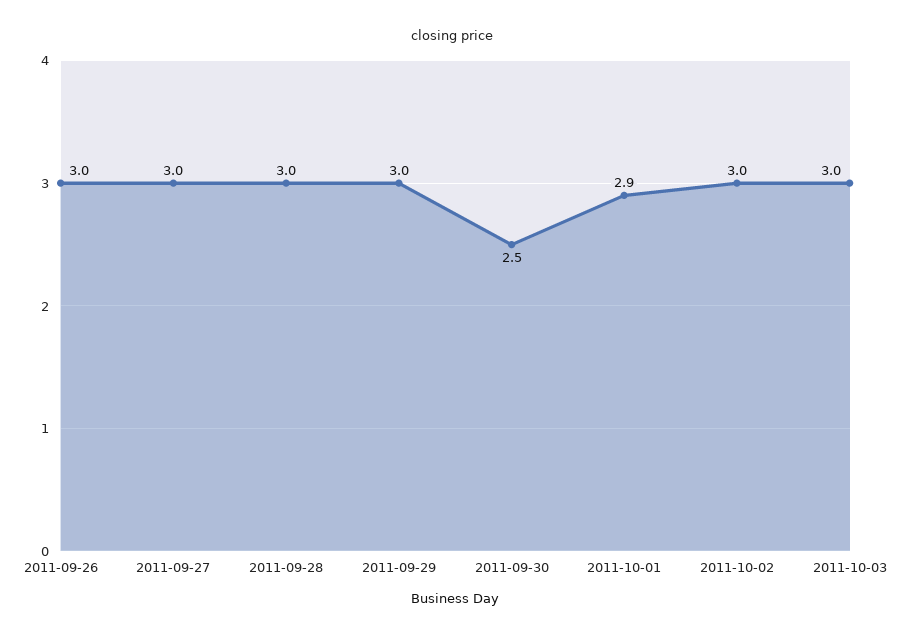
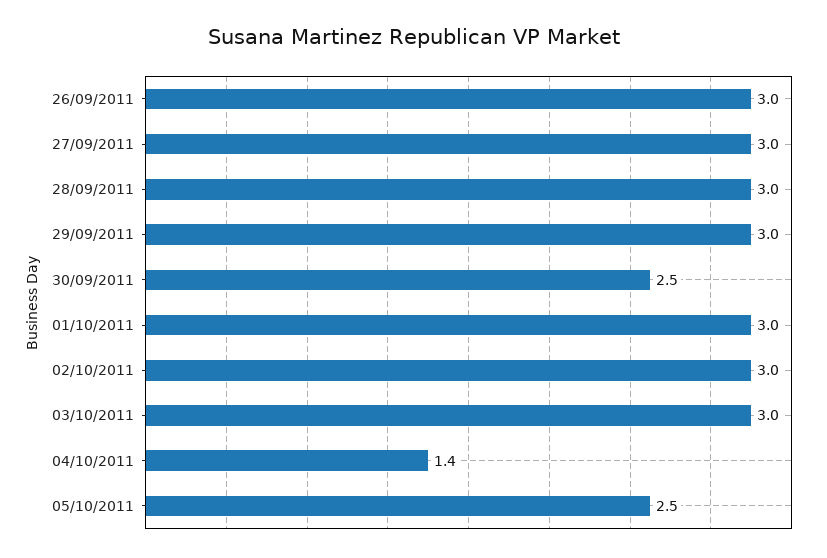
2011-10-01: 2.9 -> 3
04/10/2011: none -> 1.4
05/10/2011: none -> 2.5

